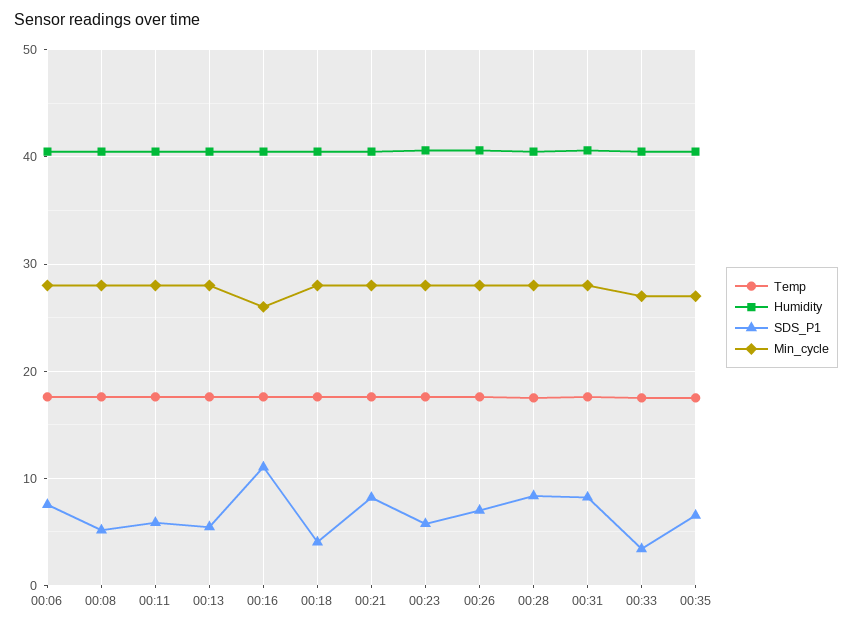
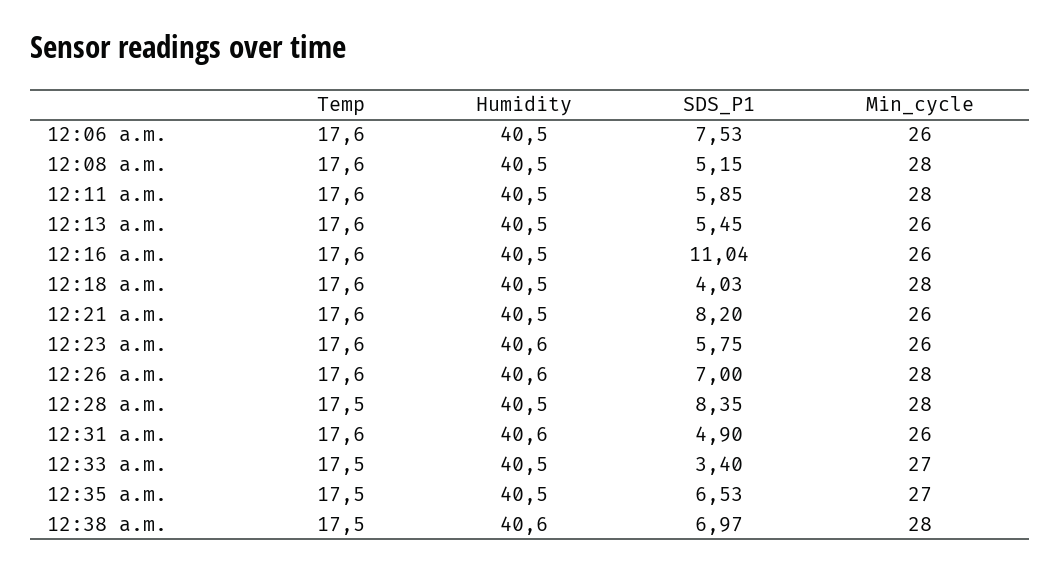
Min_cycle, 00:06: 28 -> 26
Min_cycle, 00:13: 28 -> 26
Min_cycle, 00:21: 28 -> 26
Min_cycle, 00:23: 28 -> 26
SDS_P1, 00:31: 8 -> 4.9
Min_cycle, 00:31: 28 -> 26
Temp, 12:38 a.m.: none -> 17.5
Humidity, 12:38 a.m.: none -> 40.6
SDS_P1, 12:38 a.m.: none -> 6.97
Min_cycle, 12:38 a.m.: none -> 28

